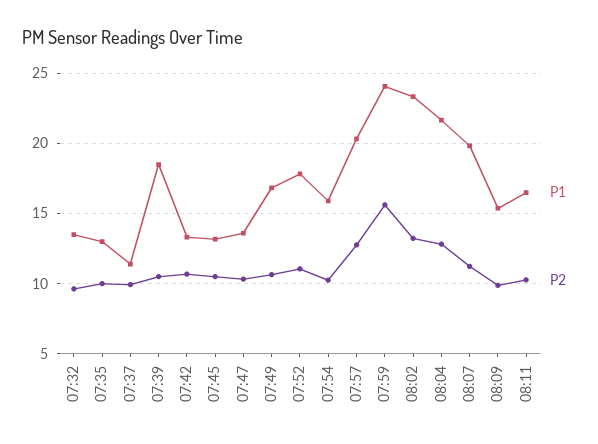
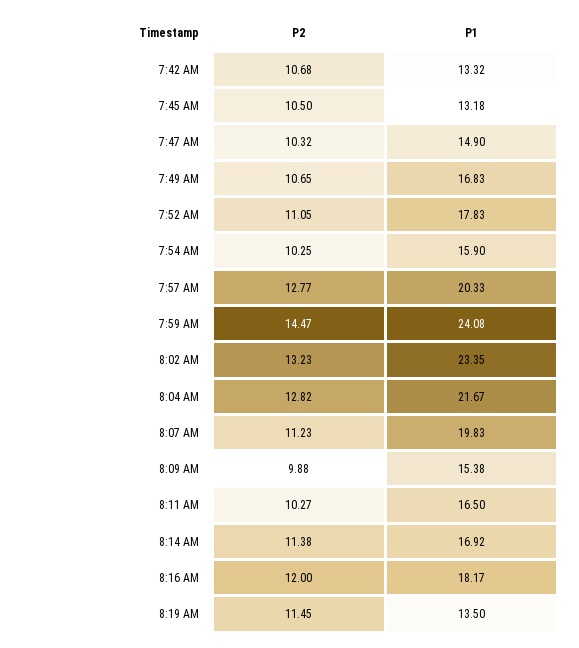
P1, 07:32: 13.5 -> none
P2, 07:32: 9.5 -> none
P1, 07:35: 13 -> none
P2, 07:35: 10 -> none
P1, 07:37: 11.5 -> none
P2, 07:37: 10 -> none
P1, 07:39: 18.5 -> none
P2, 07:39: 10.5 -> none
P1, 07:47: 13.5 -> 14.9
P2, 07:59: 15.5 -> 14.47
P2, 8:14 AM: none -> 11.38
P1, 8:14 AM: none -> 16.92
P2, 8:16 AM: none -> 12
P1, 8:16 AM: none -> 18.17
P2, 8:19 AM: none -> 11.45
P1, 8:19 AM: none -> 13.5

